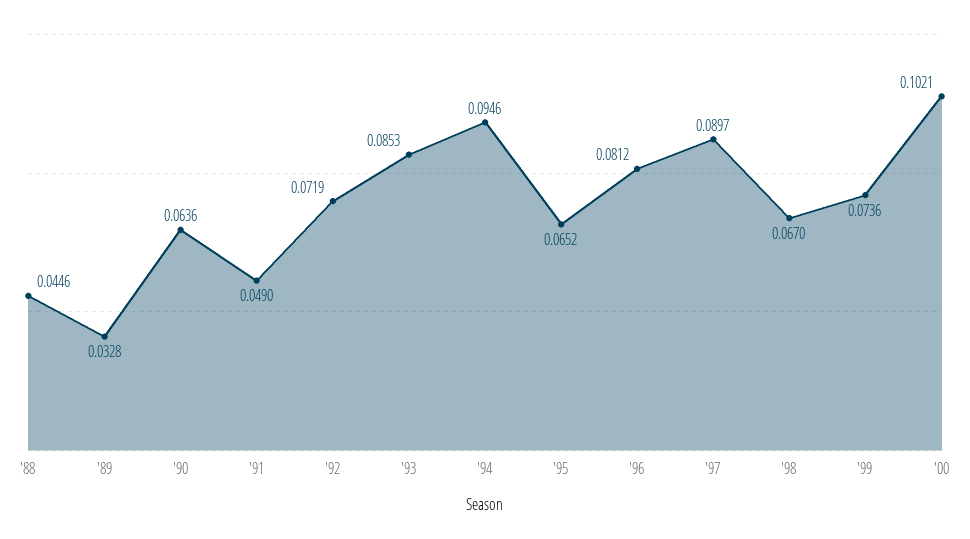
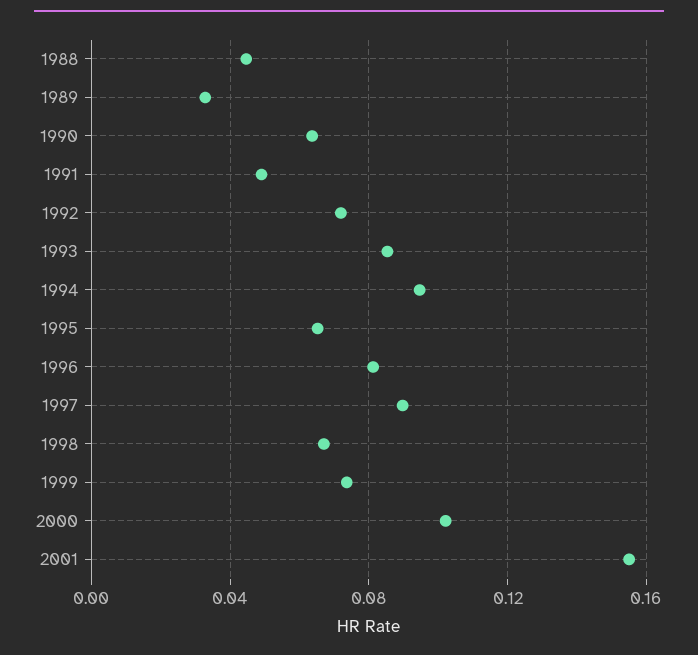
2001: none -> 0.155

